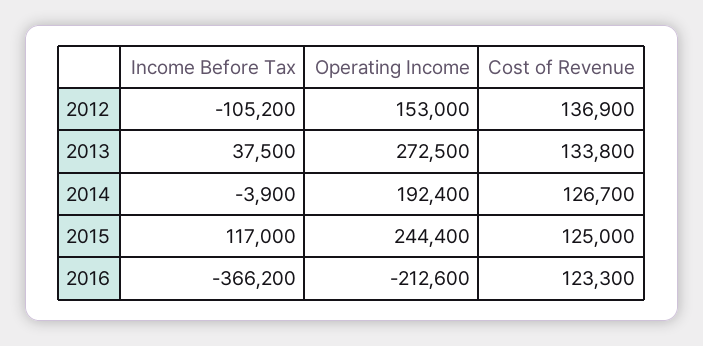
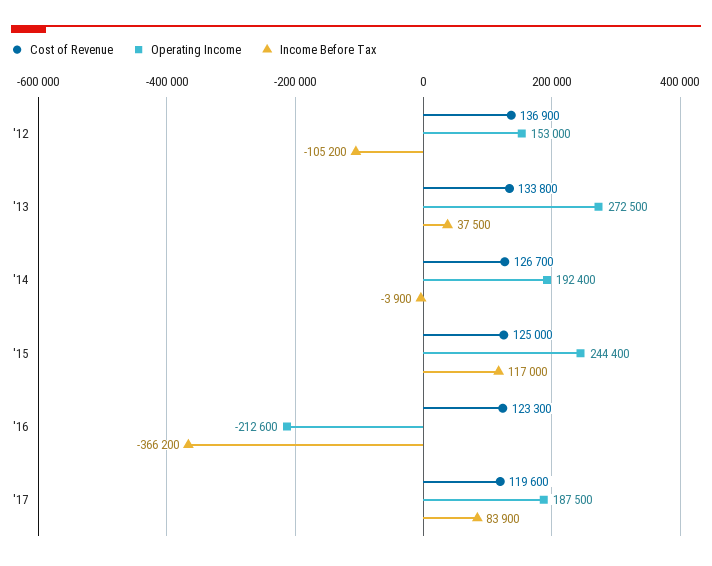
Cost of Revenue, '17: none -> 119600
Operating Income, '17: none -> 187500
Income Before Tax, '17: none -> 83900

